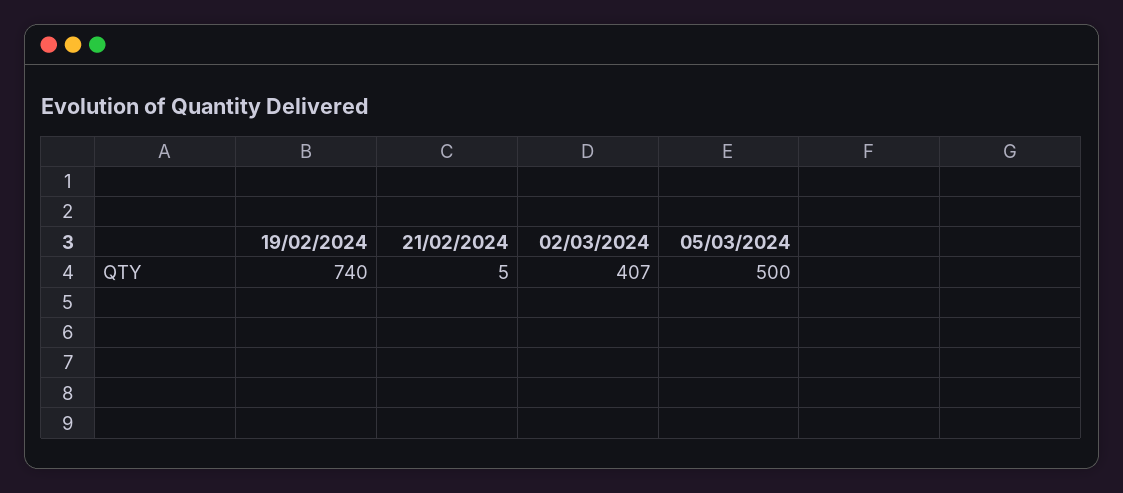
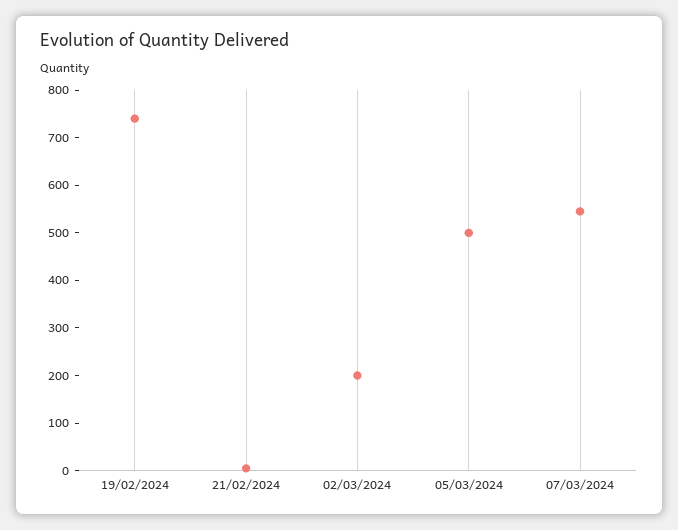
02/03/2024: 407 -> 200
07/03/2024: none -> 540

